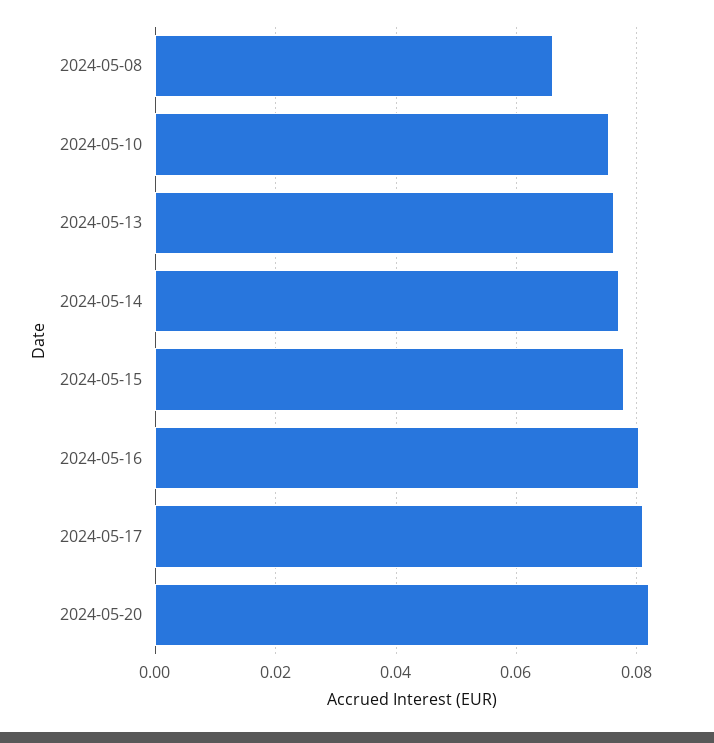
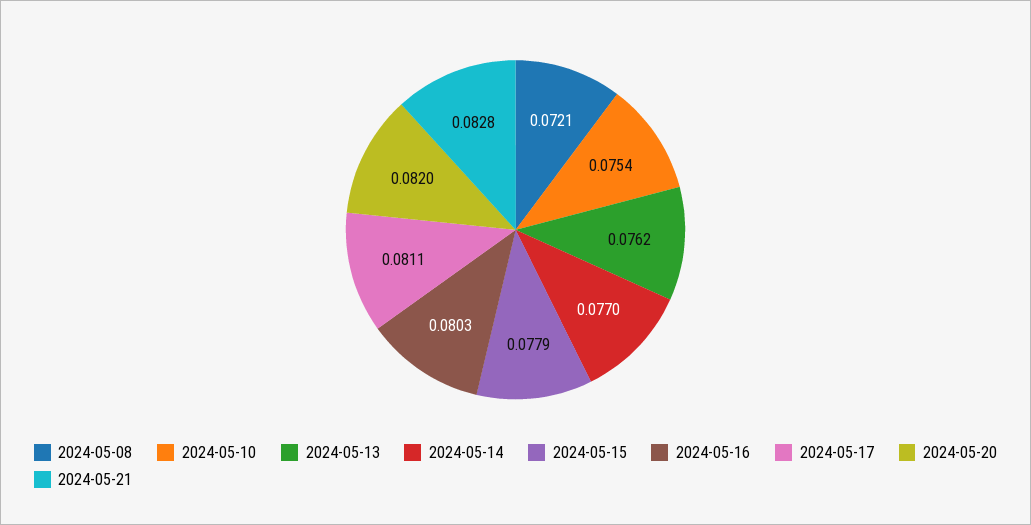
2024-05-08: 0.066 -> 0.0721
2024-05-21: none -> 0.0828

